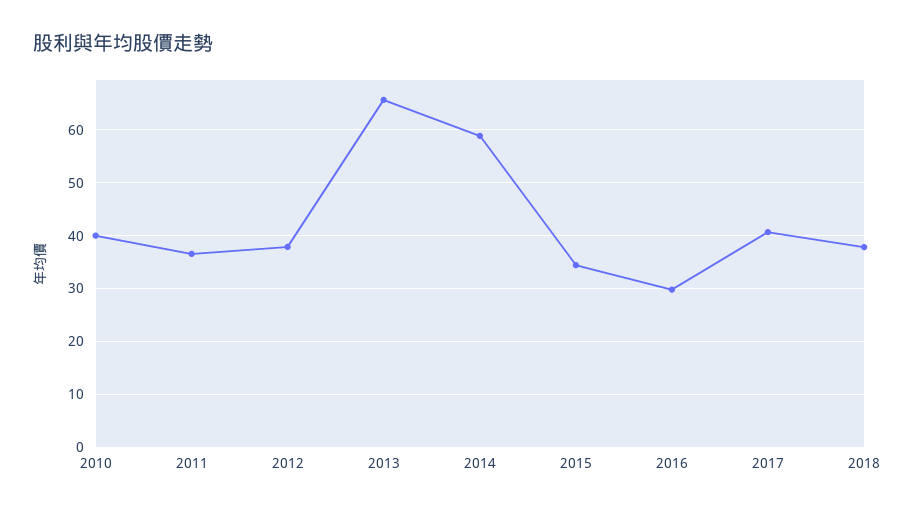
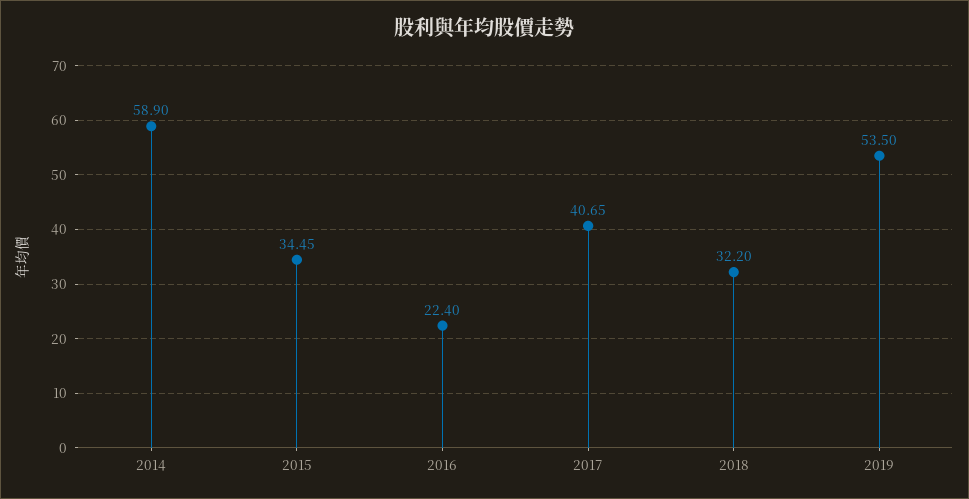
2010: 40 -> none
2011: 36 -> none
2012: 38 -> none
2013: 66 -> none
2016: 30 -> 22.4
2018: 38 -> 32.2
2019: none -> 53.5

